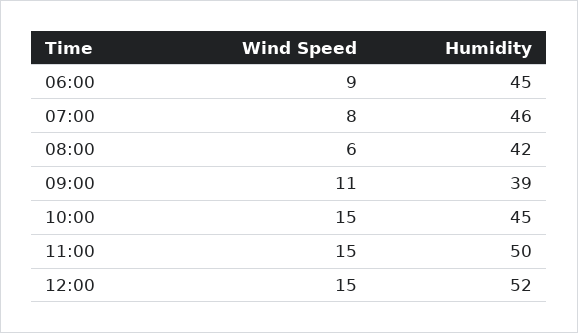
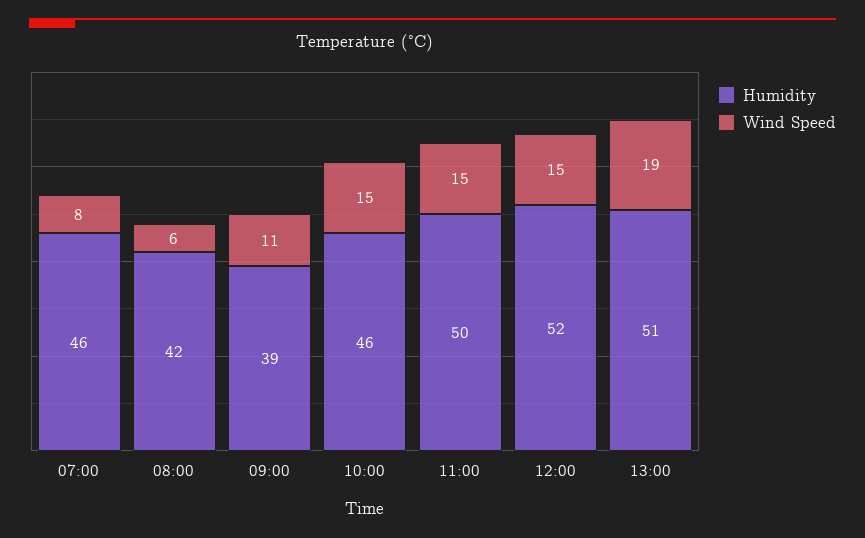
Wind Speed, 06:00: 9 -> none
Humidity, 06:00: 45 -> none
Humidity, 10:00: 45 -> 46
Humidity, 13:00: none -> 51
Wind Speed, 13:00: none -> 19

